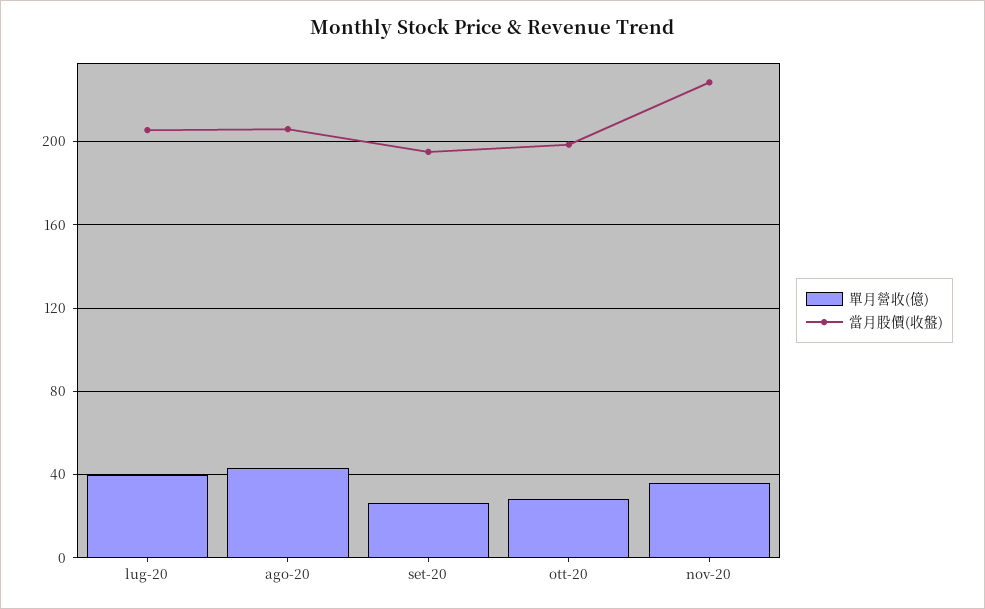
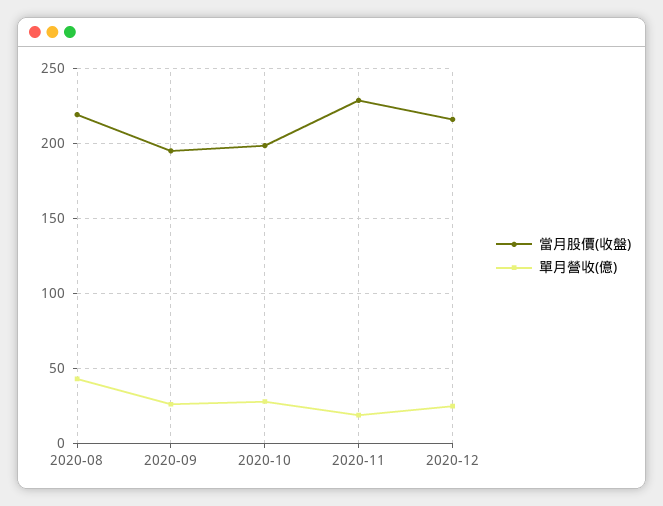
單月營收(億), lug-20: 40 -> none
當月股價(收盤), lug-20: 205 -> none
當月股價(收盤), ago-20: 205 -> 220
單月營收(億), nov-20: 35 -> 20
當月股價(收盤), 2020-12: none -> 215
單月營收(億), 2020-12: none -> 25

